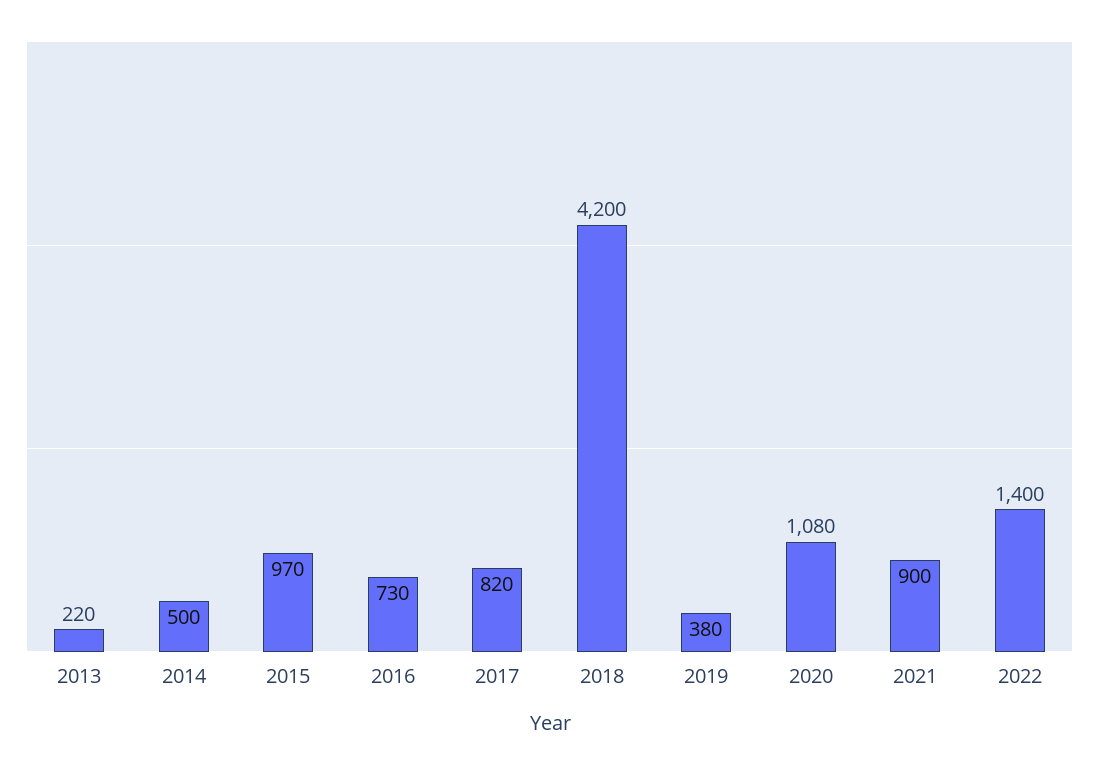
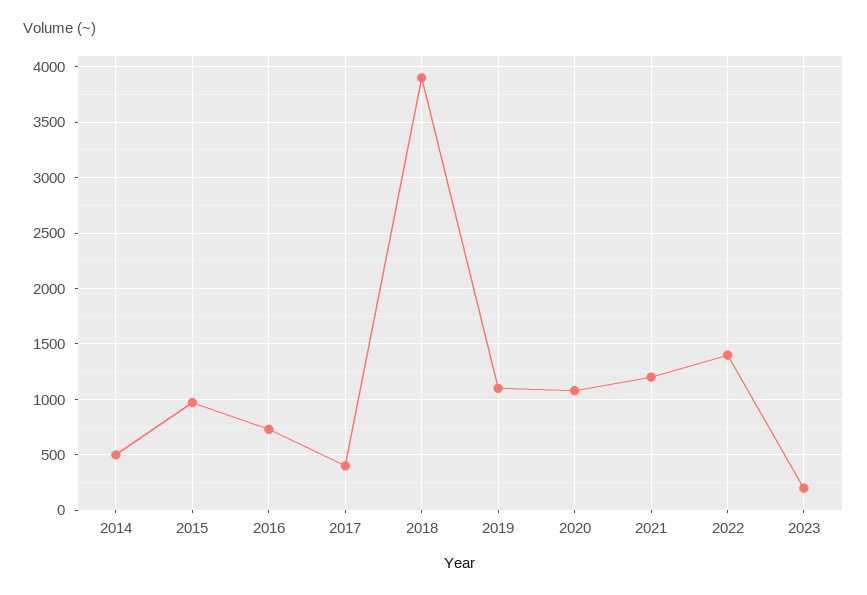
2013: 220 -> none
2017: 820 -> 400
2018: 4200 -> 3900
2019: 380 -> 1100
2021: 900 -> 1200
2023: none -> 200

